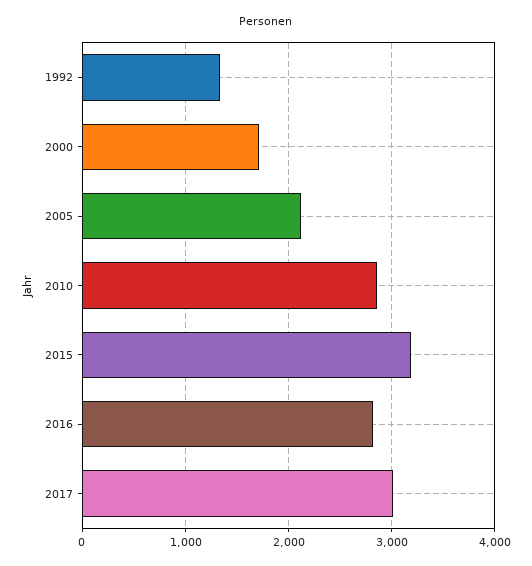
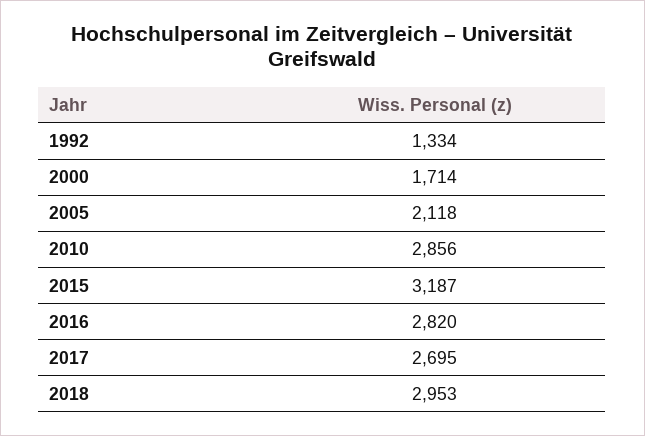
2017: 3000 -> 2695
2018: none -> 2953

